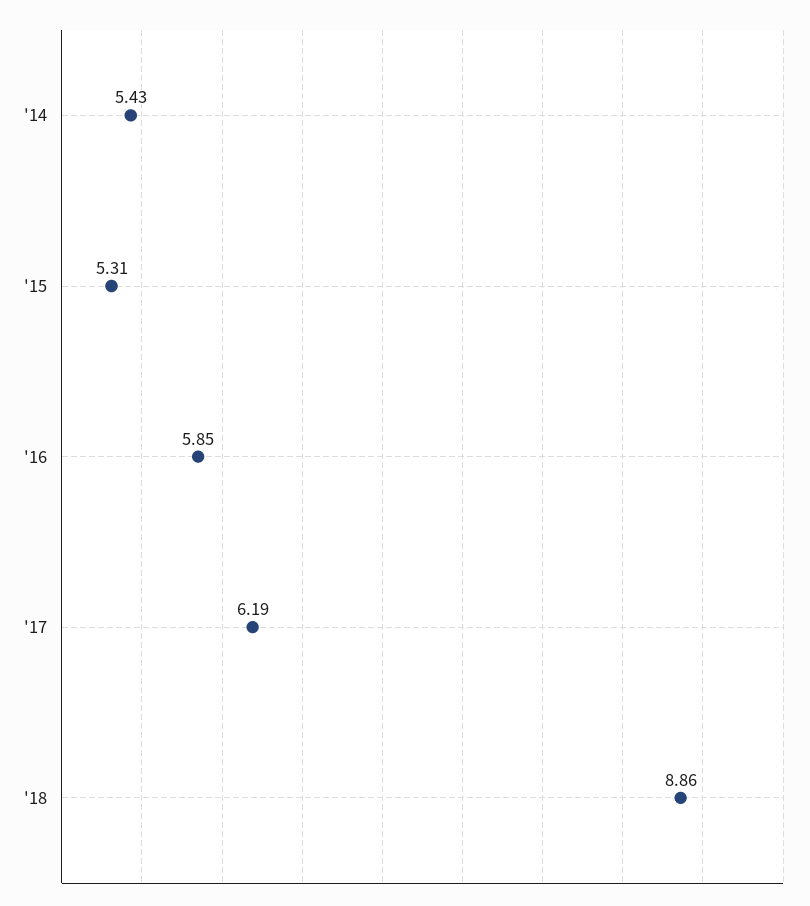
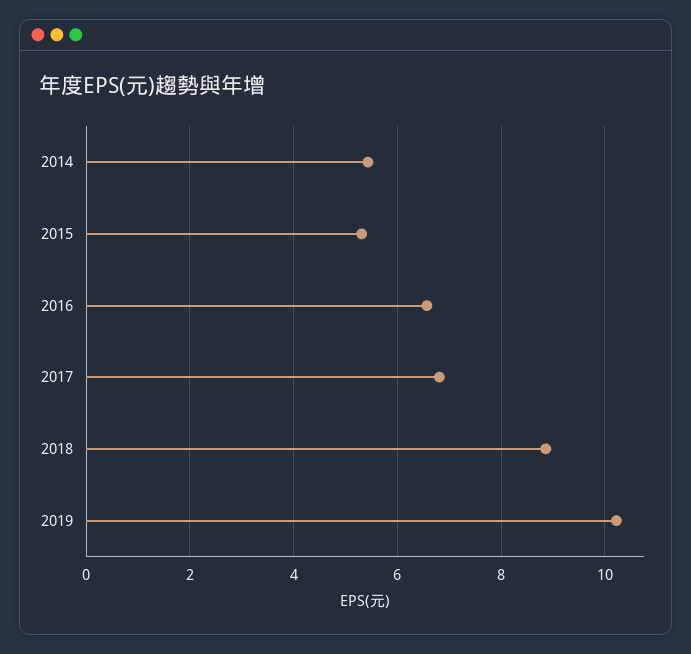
'16: 5.85 -> 6.6
'17: 6.19 -> 6.8
2019: none -> 10.2

